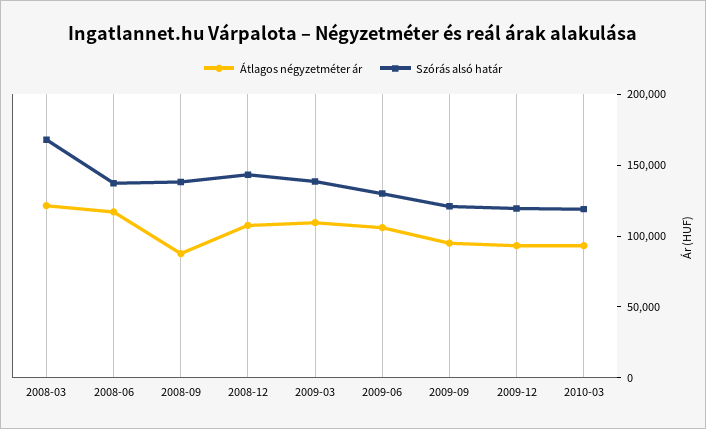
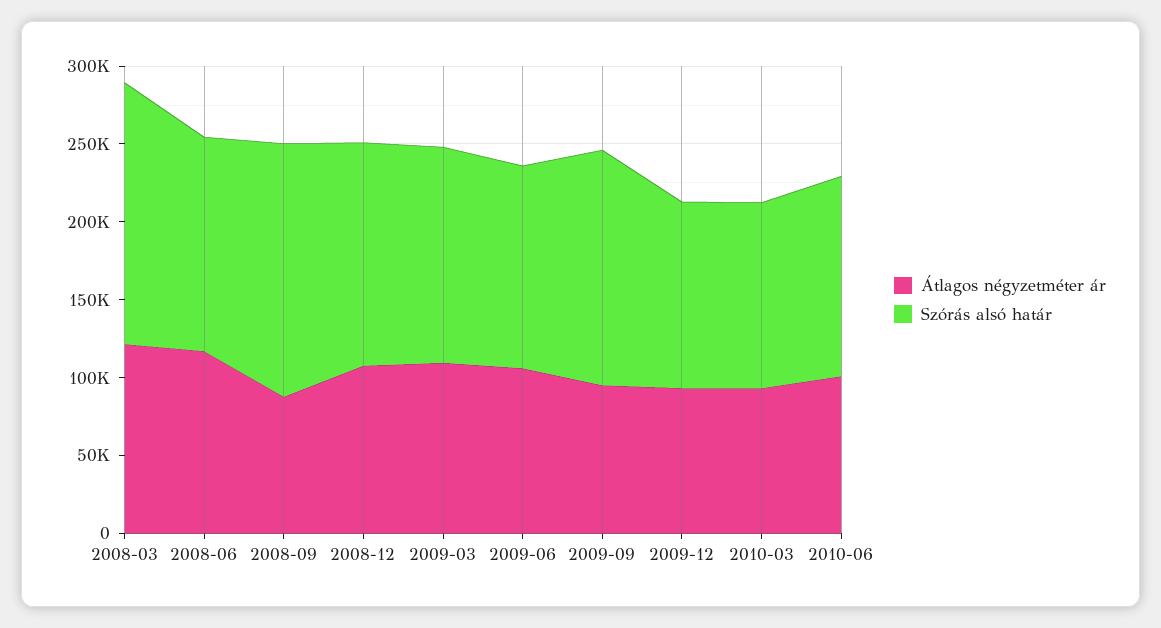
Szórás alsó határ, 2008-09: 140000 -> 160000
Szórás alsó határ, 2009-09: 120000 -> 150000
Átlagos négyzetméter ár, 2010-06: none -> 100000
Szórás alsó határ, 2010-06: none -> 130000

